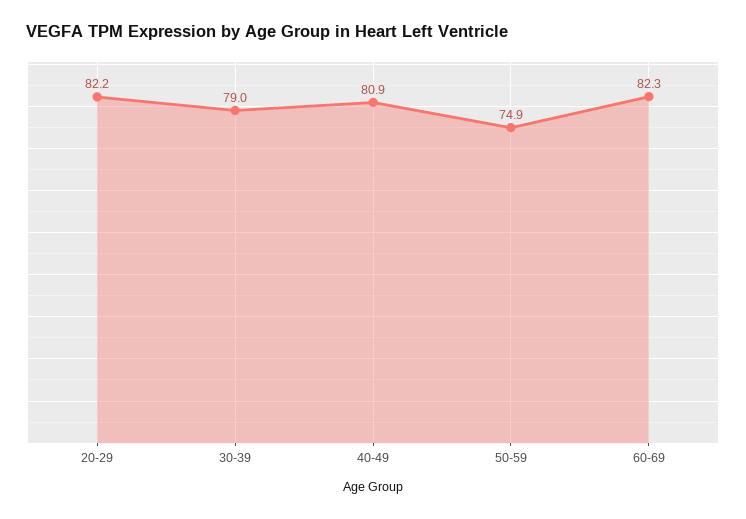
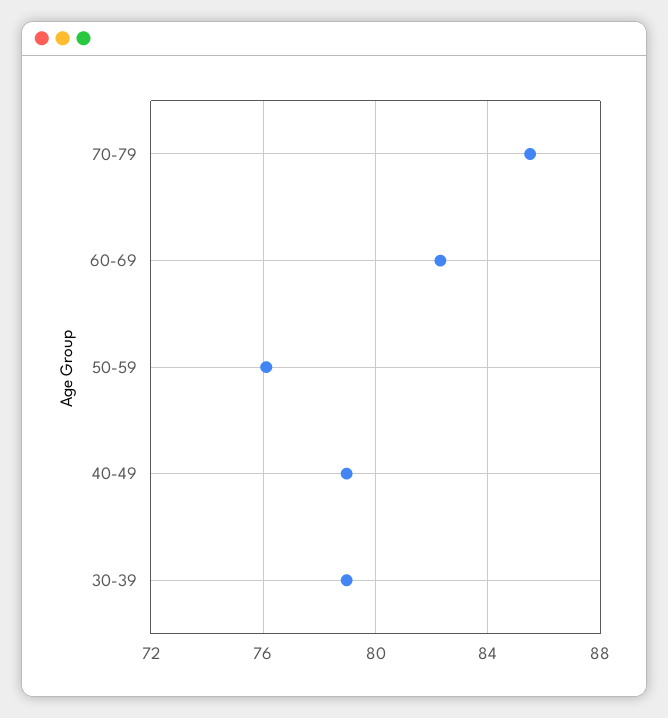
20-29: 82.2 -> none
40-49: 80.9 -> 79
50-59: 74.9 -> 76
70-79: none -> 85.5

